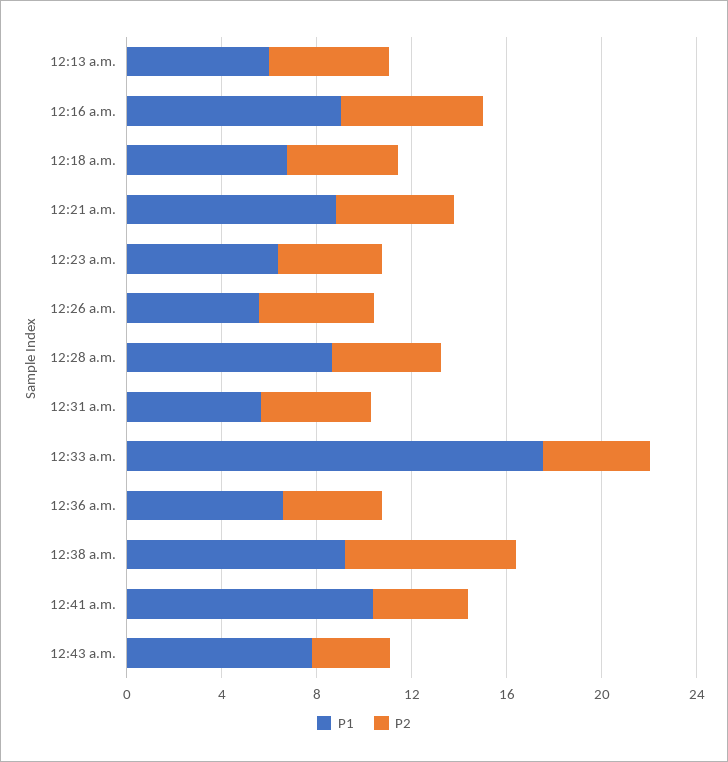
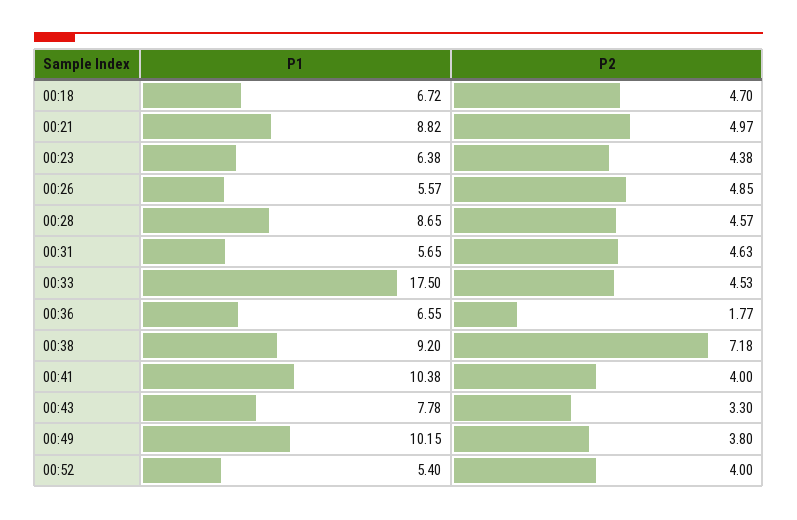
P1, 12:13 a.m.: 6 -> none
P2, 12:13 a.m.: 5 -> none
P1, 12:16 a.m.: 9 -> none
P2, 12:16 a.m.: 6 -> none
P2, 12:36 a.m.: 4 -> 1.77
P1, 00:49: none -> 10.15
P2, 00:49: none -> 3.8
P1, 00:52: none -> 5.4
P2, 00:52: none -> 4

